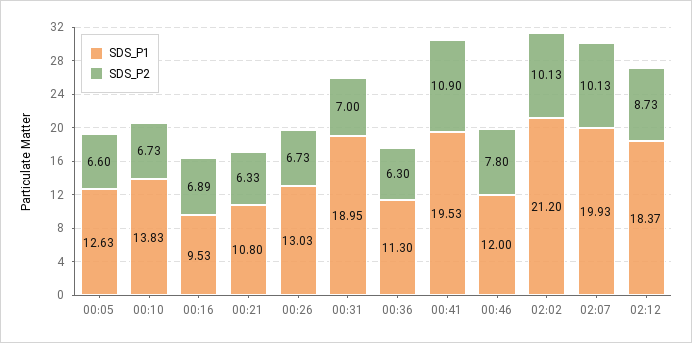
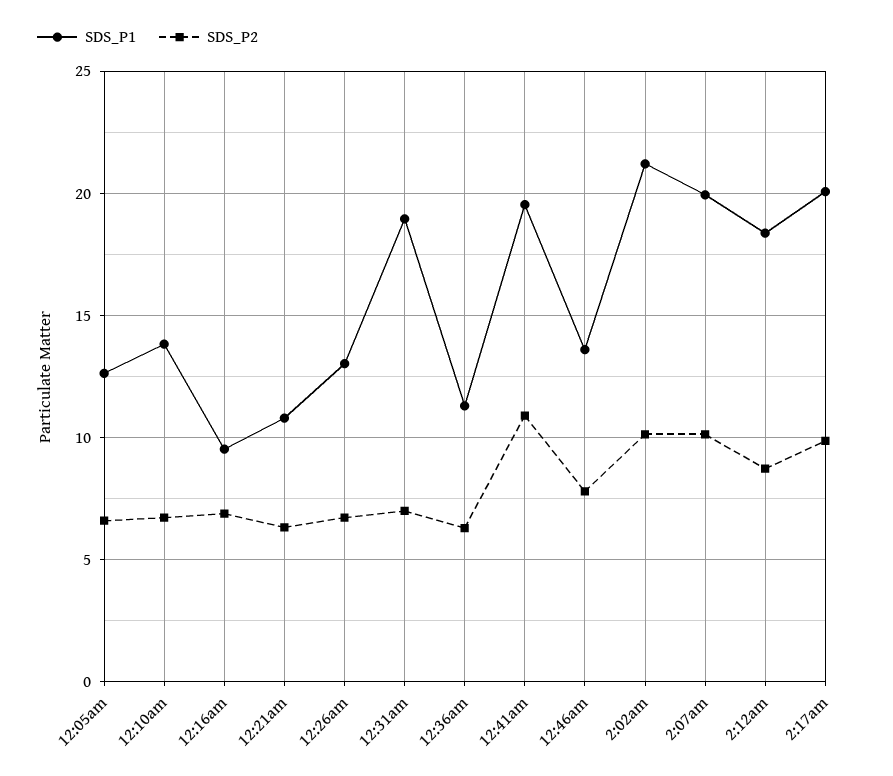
SDS_P1, 00:46: 12 -> 13.5
SDS_P1, 2:17am: none -> 20
SDS_P2, 2:17am: none -> 10

